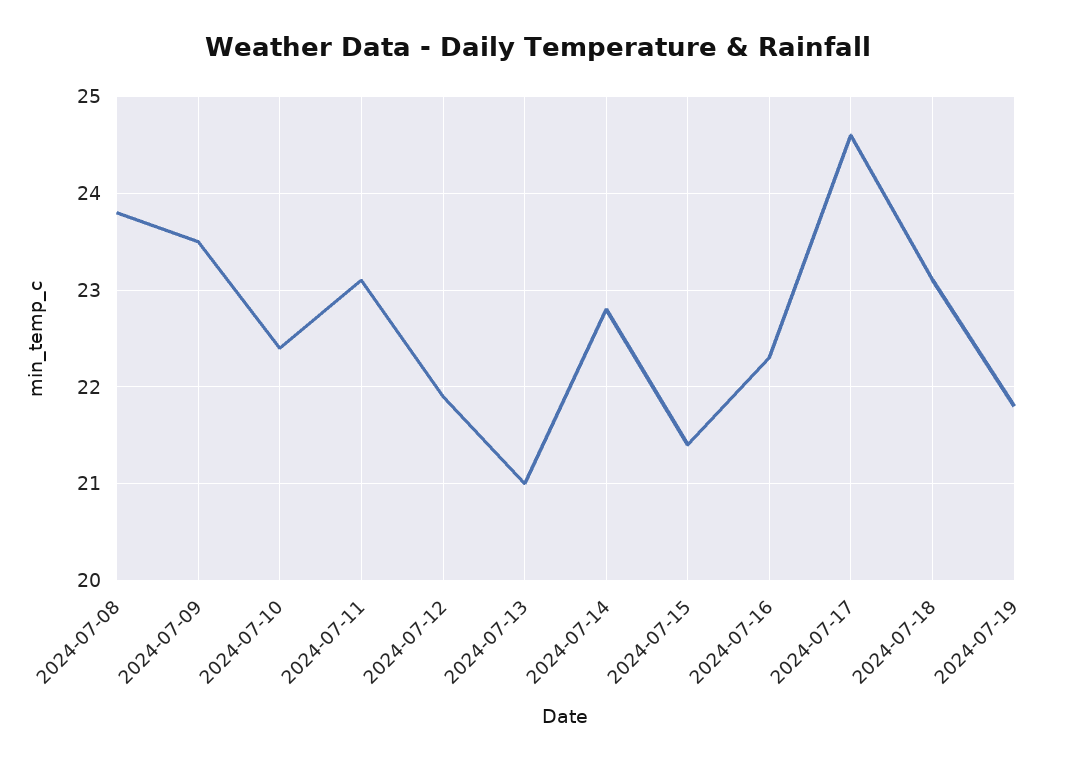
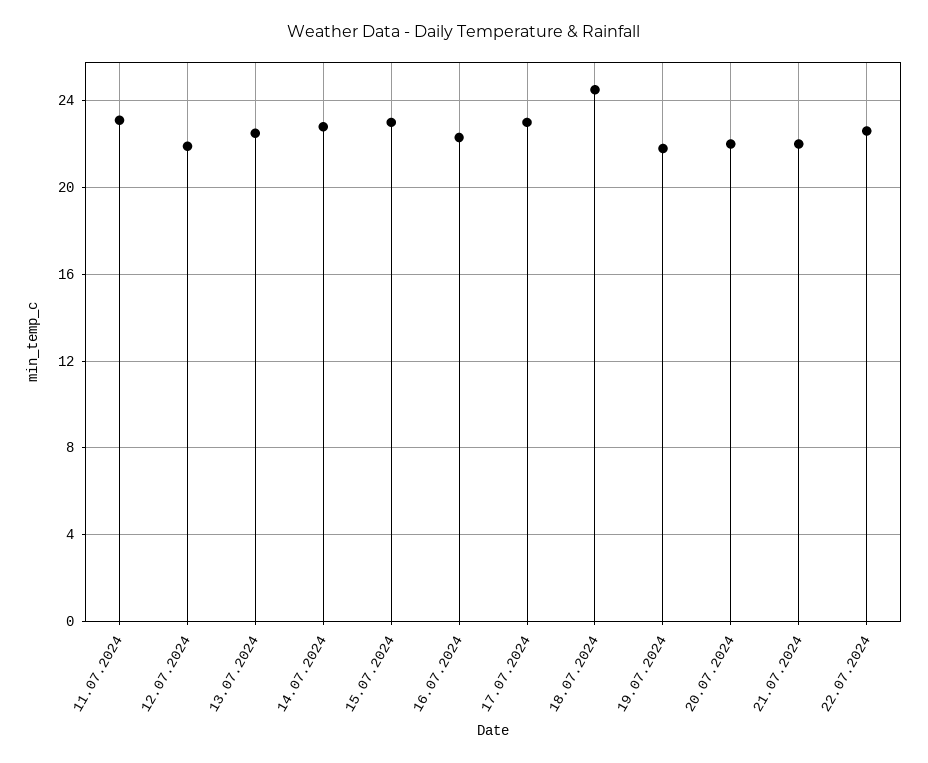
2024-07-08: 23.8 -> none
2024-07-09: 23.5 -> none
2024-07-10: 22.4 -> none
2024-07-13: 21 -> 22.5
2024-07-15: 21.4 -> 23
2024-07-17: 24.6 -> 23
2024-07-18: 23.1 -> 24.5
20.07.2024: none -> 22
21.07.2024: none -> 22
22.07.2024: none -> 22.5

